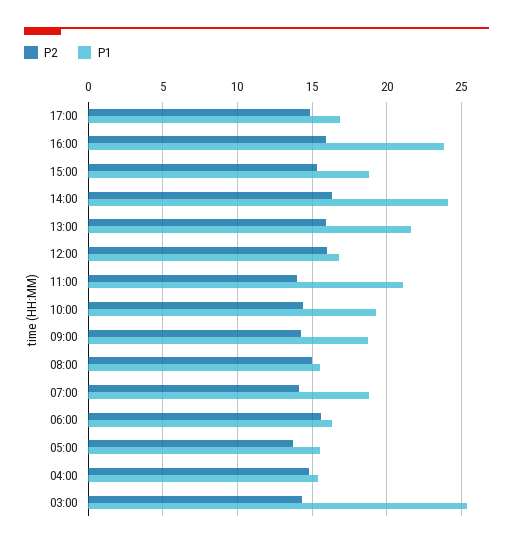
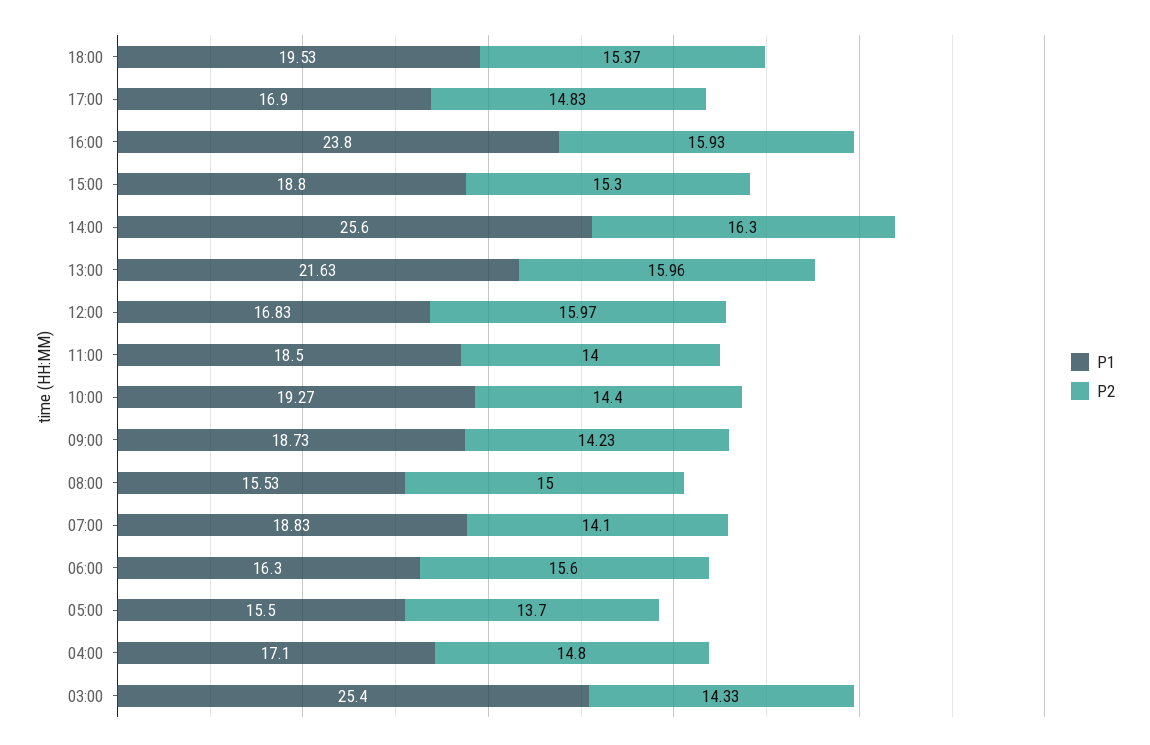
P1, 14:00: 24 -> 25.6
P1, 11:00: 21 -> 18.5
P1, 04:00: 15.5 -> 17.1
P1, 18:00: none -> 19.53
P2, 18:00: none -> 15.37

